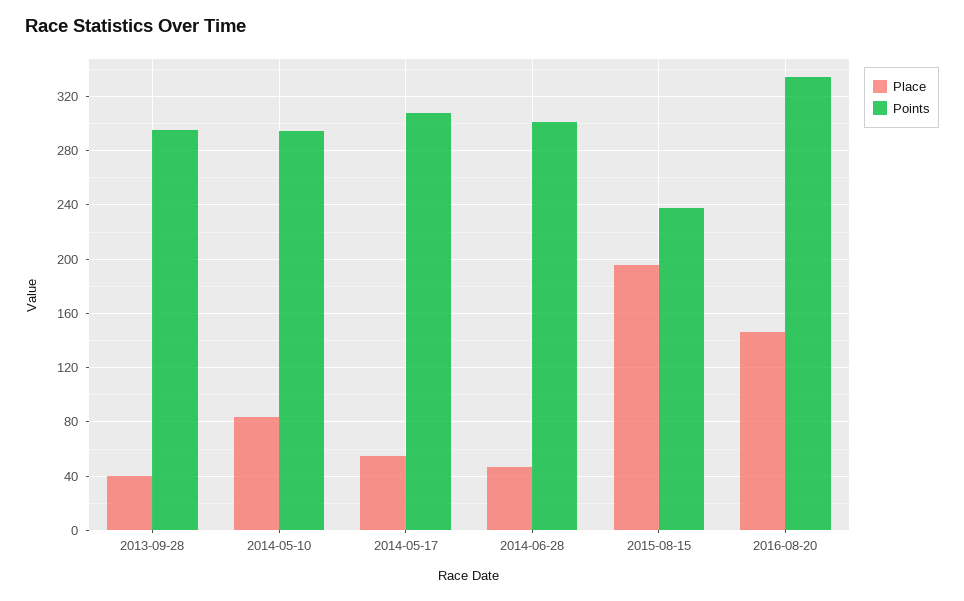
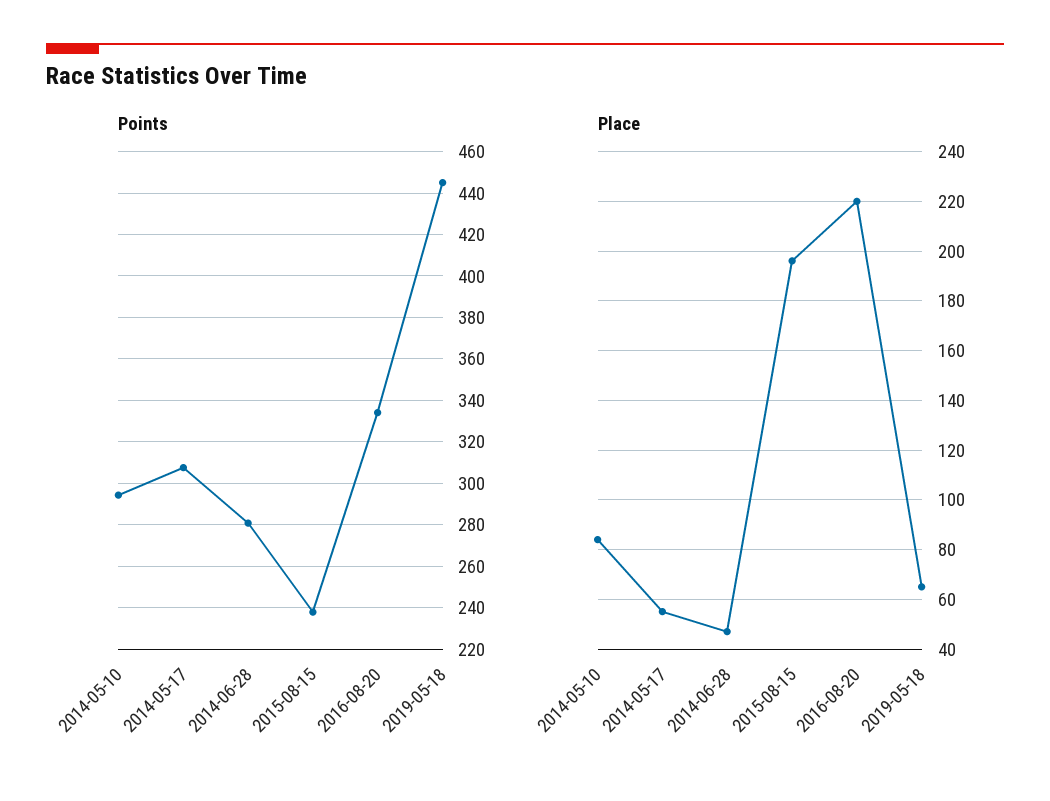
Place, 2013-09-28: 40 -> none
Points, 2013-09-28: 295 -> none
Points, 2014-06-28: 300 -> 280
Place, 2016-08-20: 145 -> 220
Points, 2019-05-18: none -> 445
Place, 2019-05-18: none -> 65

